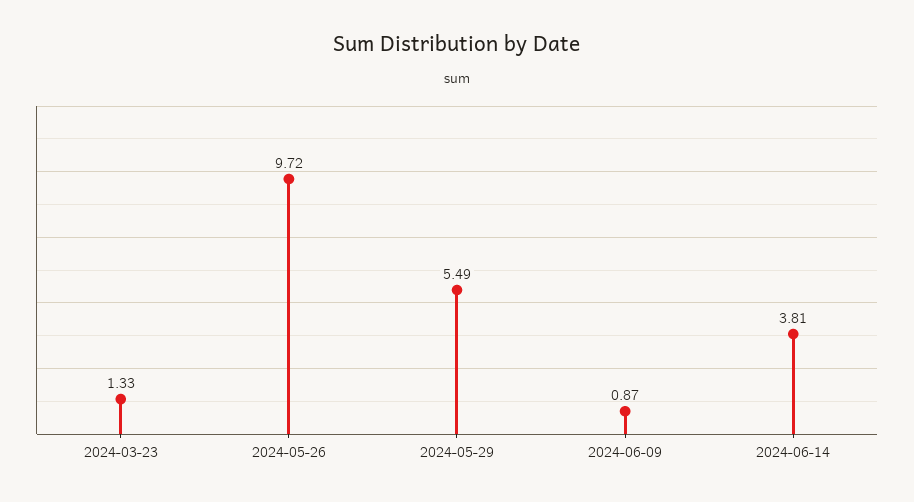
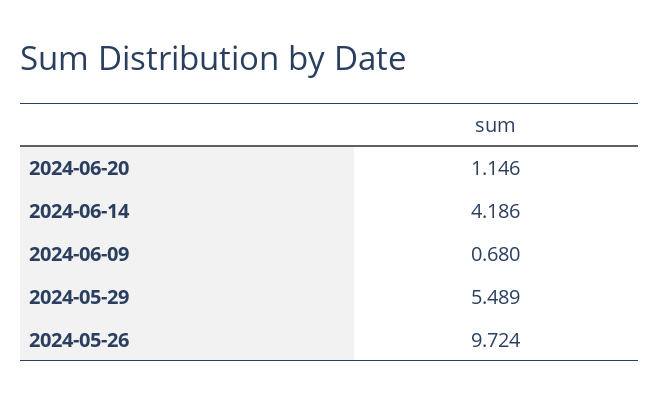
2024-03-23: 1.33 -> none
2024-06-09: 0.87 -> 0.68
2024-06-14: 3.81 -> 4.186
2024-06-20: none -> 1.146

